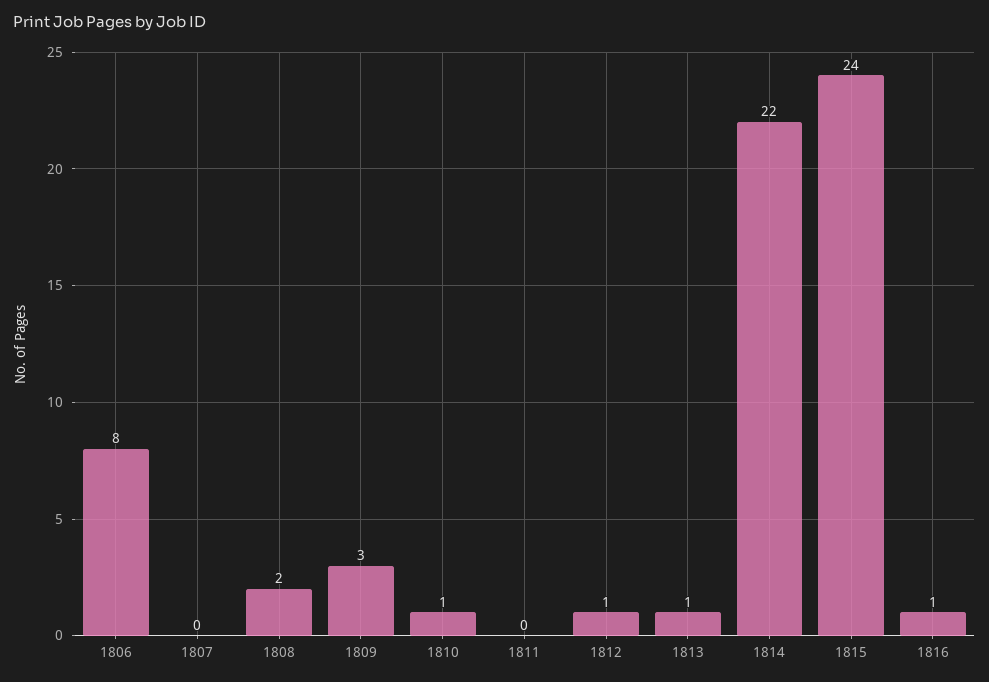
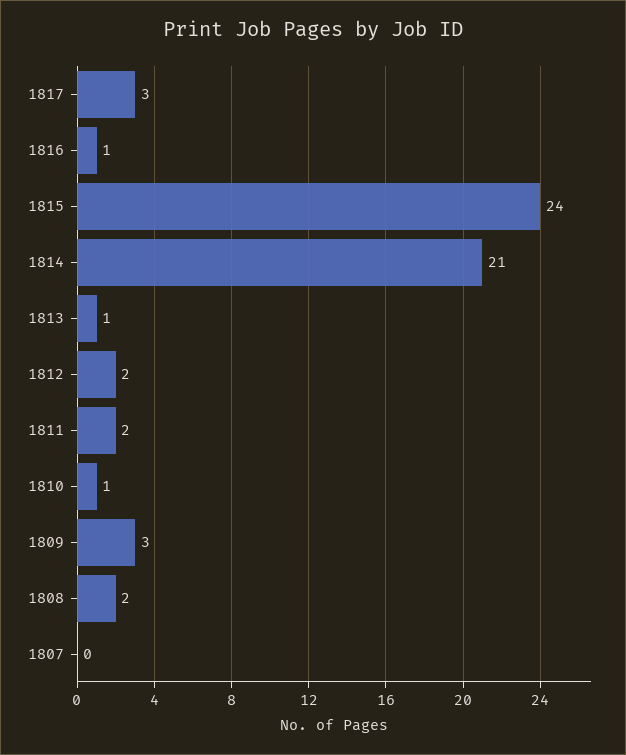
1806: 8 -> none
1811: 0 -> 2
1812: 1 -> 2
1814: 22 -> 21
1817: none -> 3

